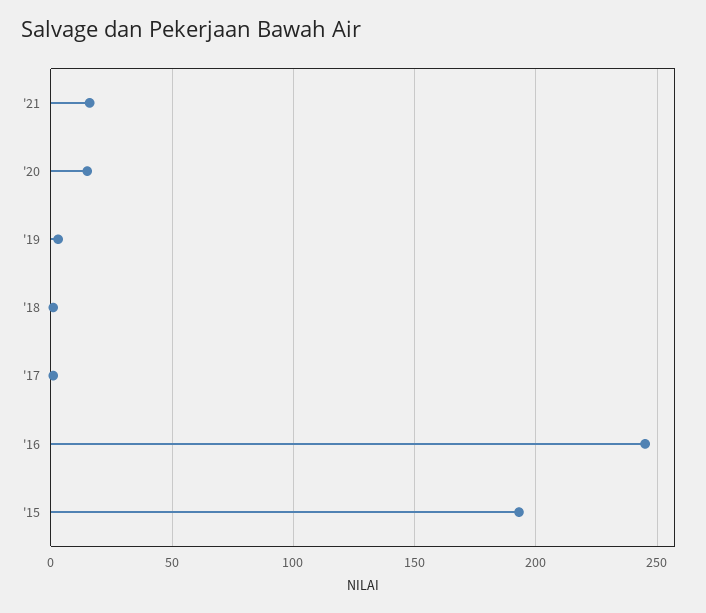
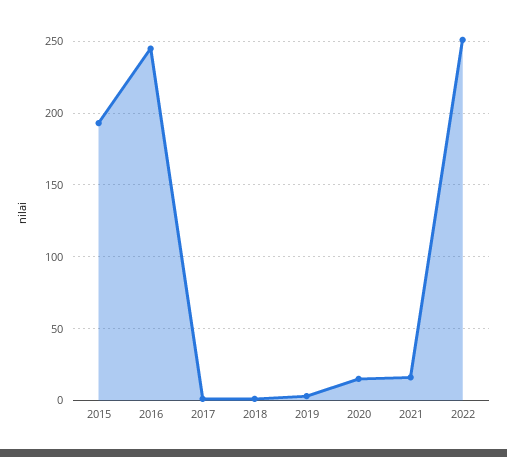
2022: none -> 250

